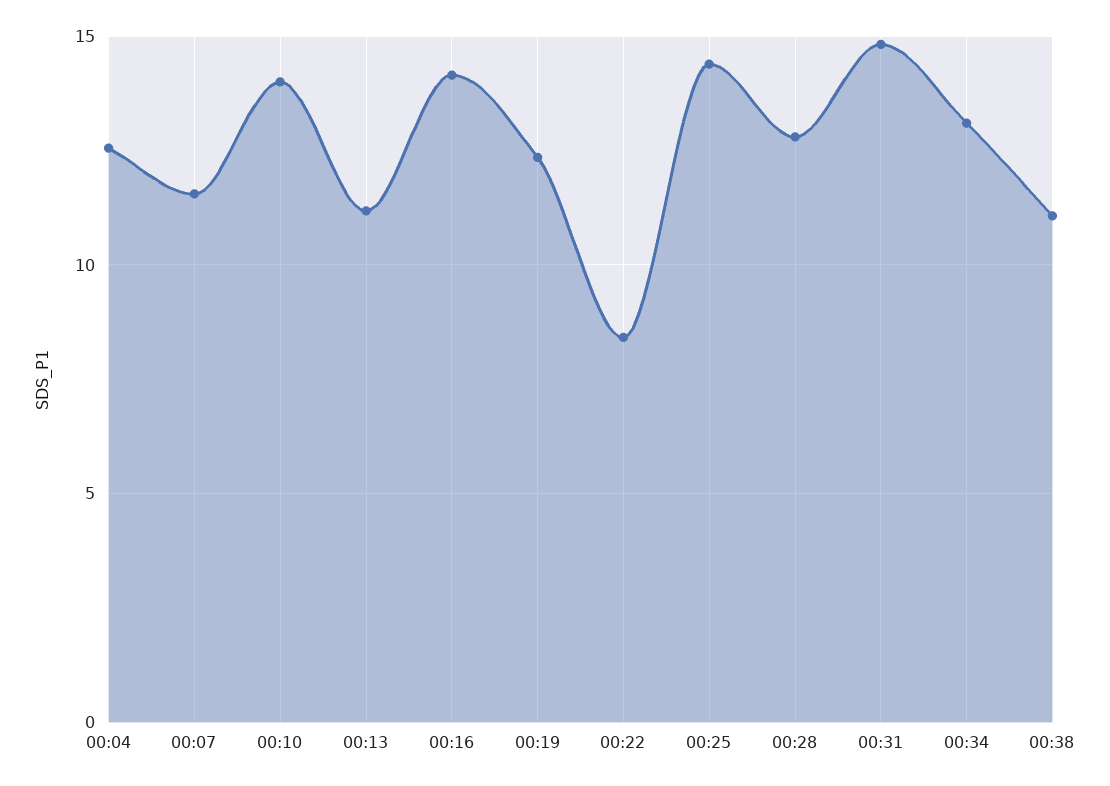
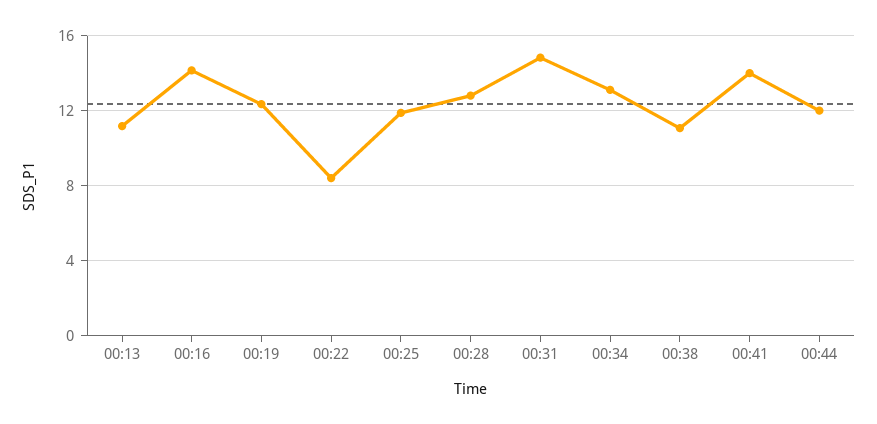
00:04: 12.5 -> none
00:07: 11.5 -> none
00:10: 14 -> none
00:25: 14.5 -> 12
00:41: none -> 14
00:44: none -> 12

